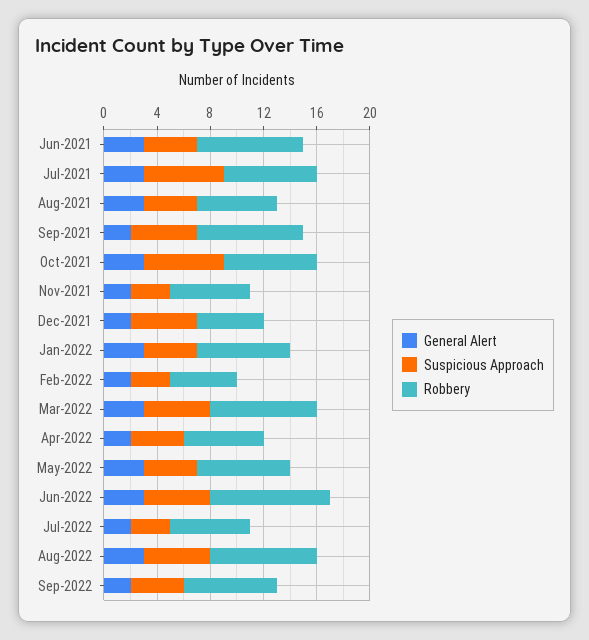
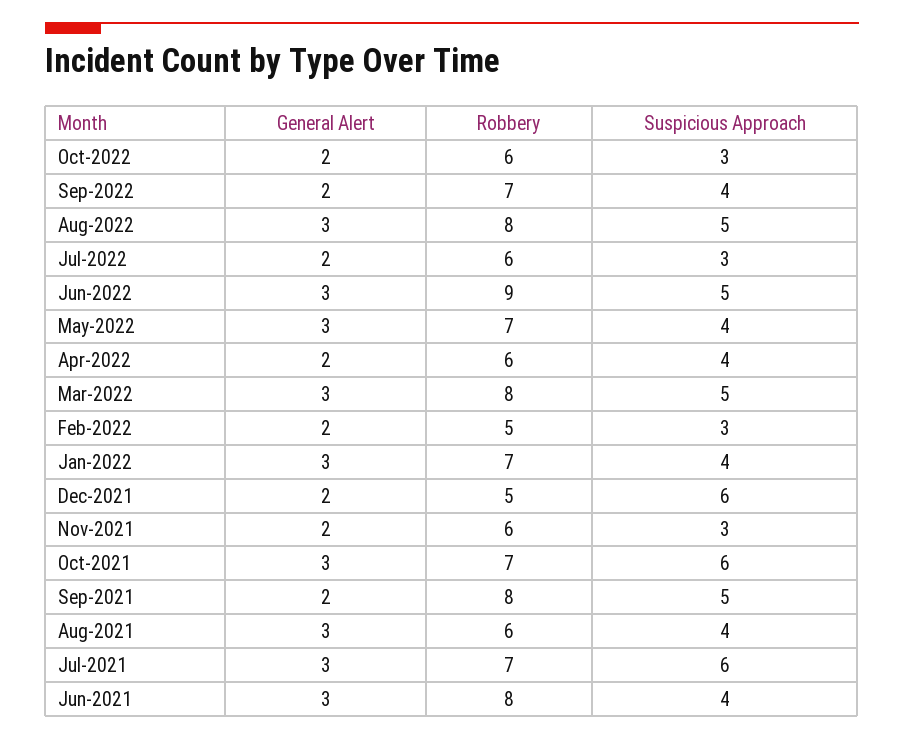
Suspicious Approach, Dec-2021: 5 -> 6
General Alert, Oct-2022: none -> 2
Robbery, Oct-2022: none -> 6
Suspicious Approach, Oct-2022: none -> 3

